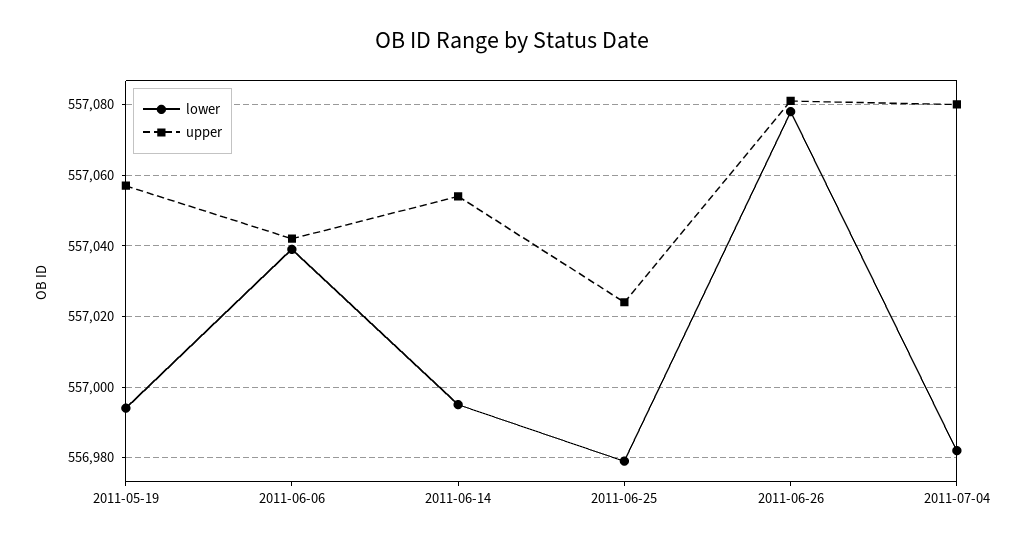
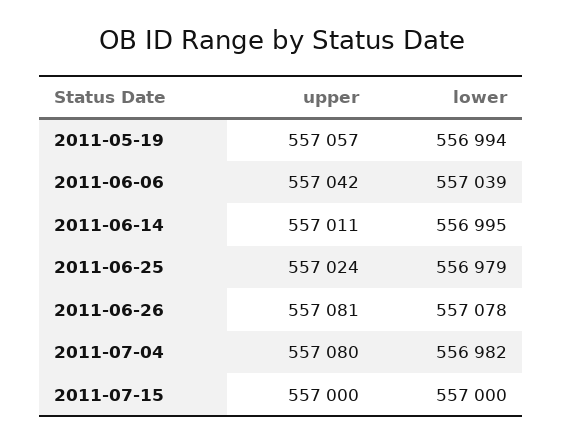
upper, 2011-06-14: 557055 -> 557011
upper, 2011-07-15: none -> 557000
lower, 2011-07-15: none -> 557000

